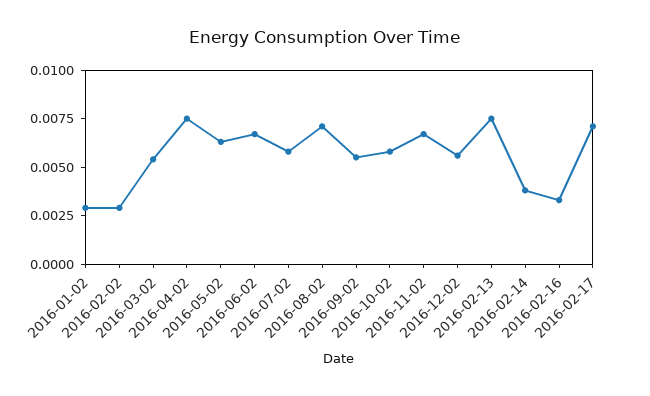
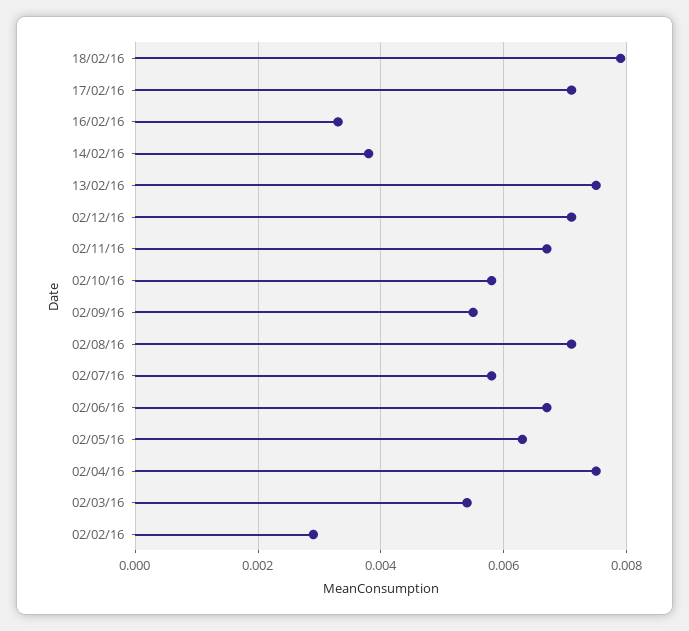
2016-01-02: 0.003 -> none
2016-12-02: 0.0055 -> 0.007
18/02/16: none -> 0.008

